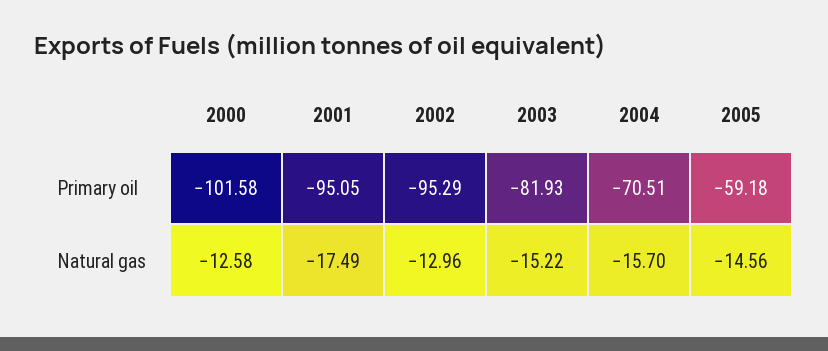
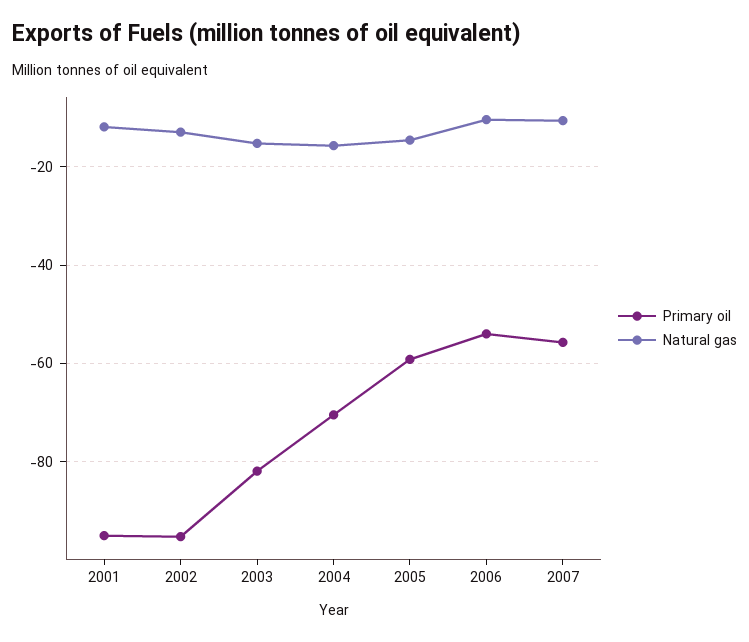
Primary oil, 2000: -101.58 -> none
Natural gas, 2000: -12.58 -> none
Natural gas, 2001: -17.49 -> -12
Primary oil, 2006: none -> -54
Natural gas, 2006: none -> -10
Primary oil, 2007: none -> -56
Natural gas, 2007: none -> -10

